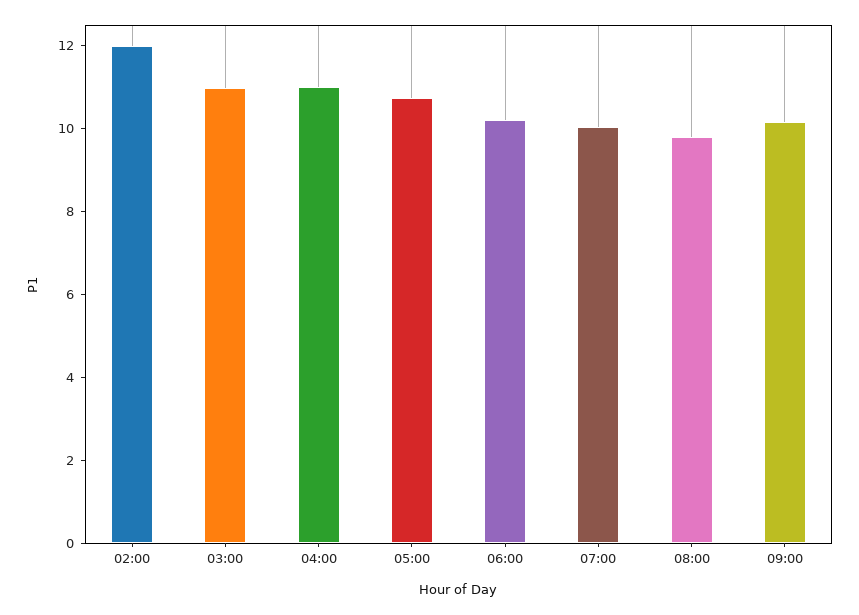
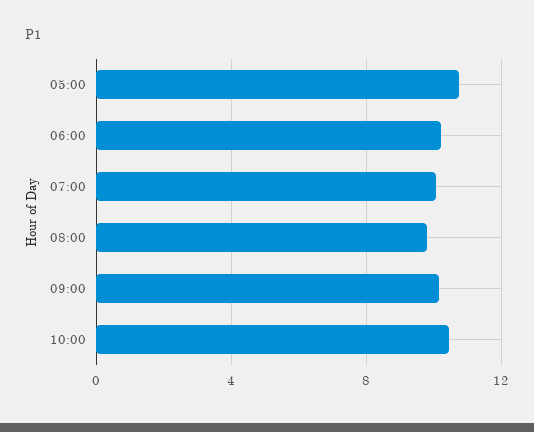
02:00: 12 -> none
03:00: 11 -> none
04:00: 11 -> none
10:00: none -> 10.5

